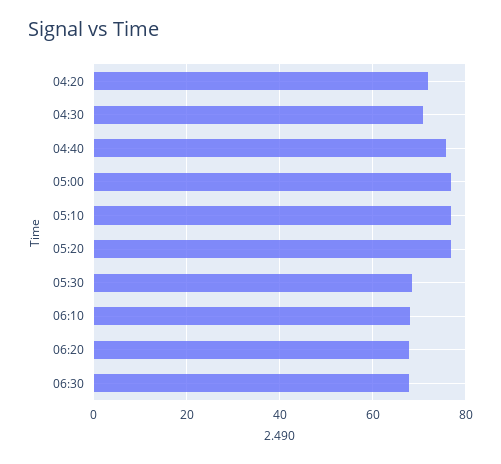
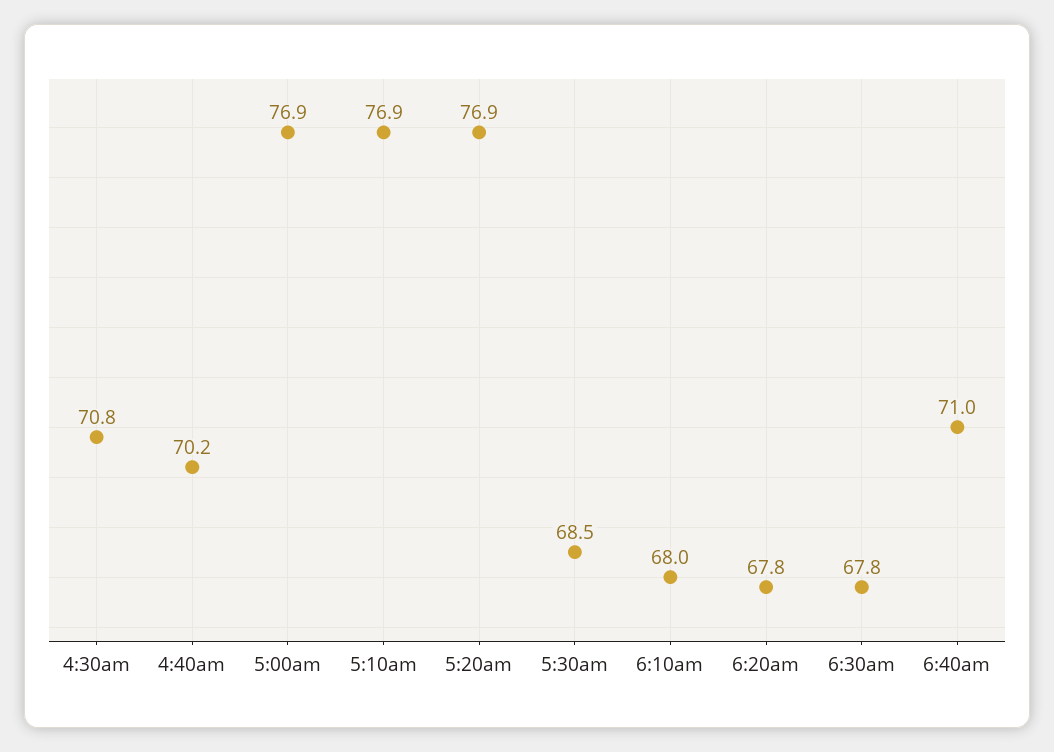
04:20: 72 -> none
04:40: 76 -> 70.2
6:40am: none -> 71

